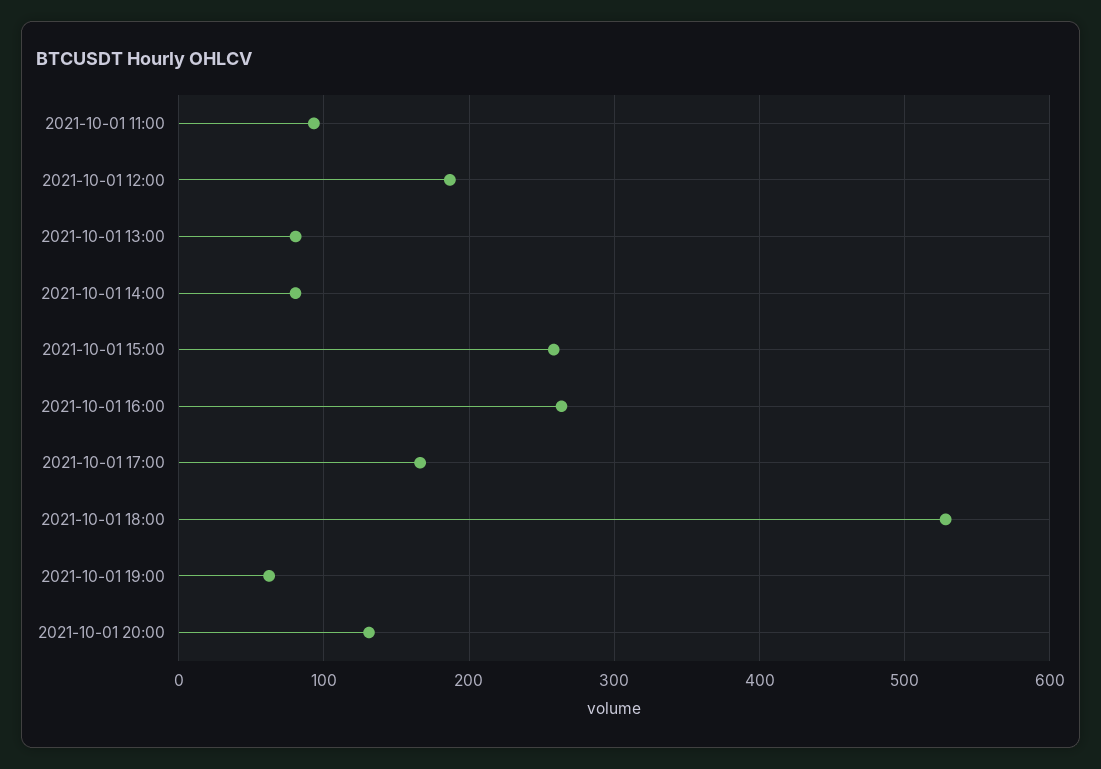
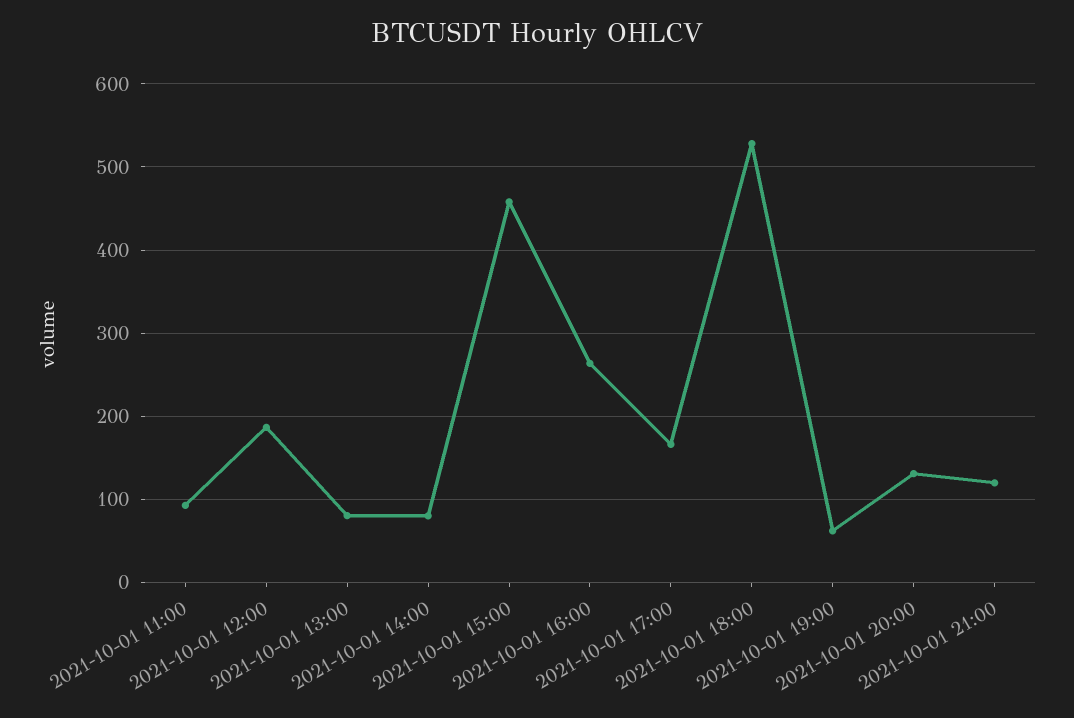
2021-10-01 15:00: 260 -> 460
2021-10-01 21:00: none -> 120

